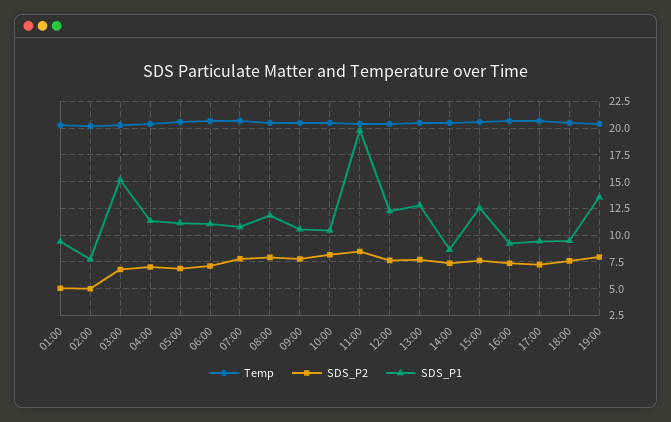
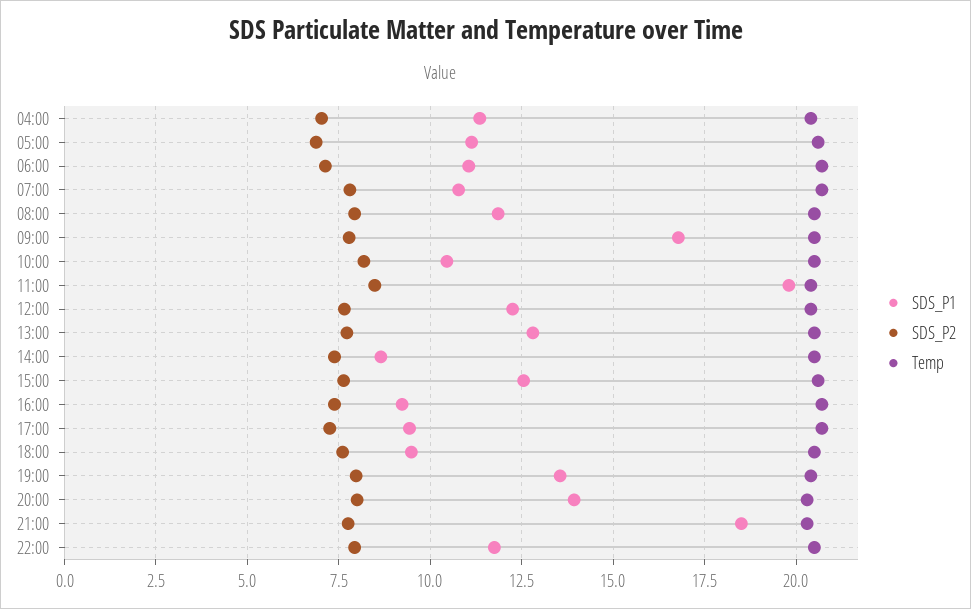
Temp, 01:00: 20 -> none
SDS_P2, 01:00: 5 -> none
SDS_P1, 01:00: 10 -> none
Temp, 02:00: 20 -> none
SDS_P2, 02:00: 5 -> none
SDS_P1, 02:00: 7.5 -> none
Temp, 03:00: 20 -> none
SDS_P2, 03:00: 7.5 -> none
SDS_P1, 03:00: 15 -> none
SDS_P1, 09:00: 10 -> 16.75
SDS_P1, 20:00: none -> 14
SDS_P2, 20:00: none -> 8
Temp, 20:00: none -> 20.25
SDS_P1, 21:00: none -> 18.5
SDS_P2, 21:00: none -> 7.75
Temp, 21:00: none -> 20.25
SDS_P1, 22:00: none -> 11.75
SDS_P2, 22:00: none -> 8
Temp, 22:00: none -> 20.5

